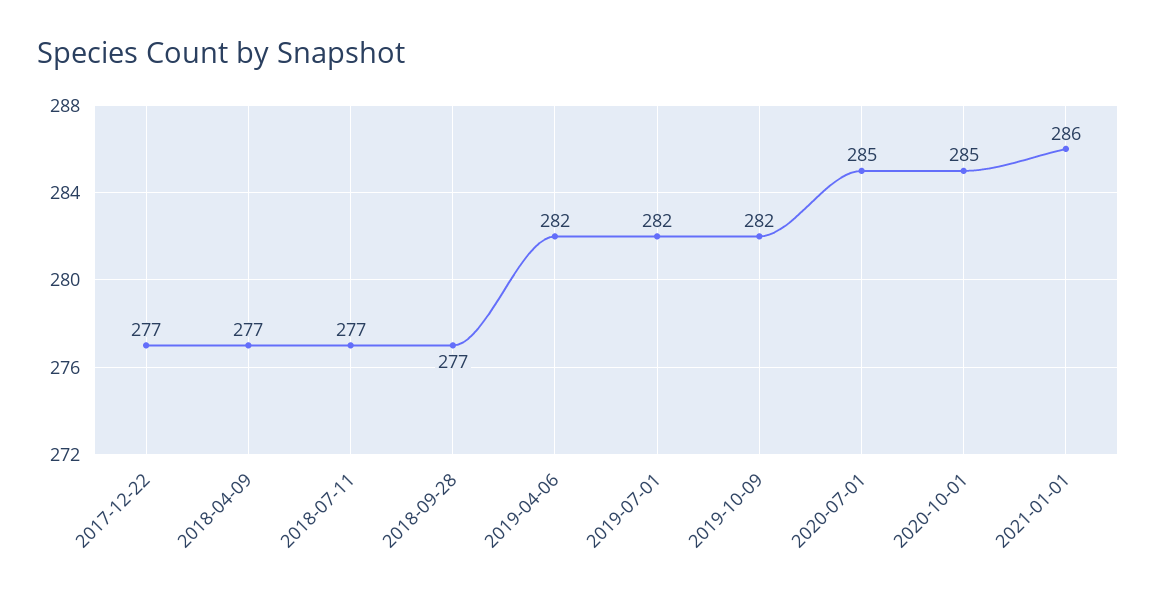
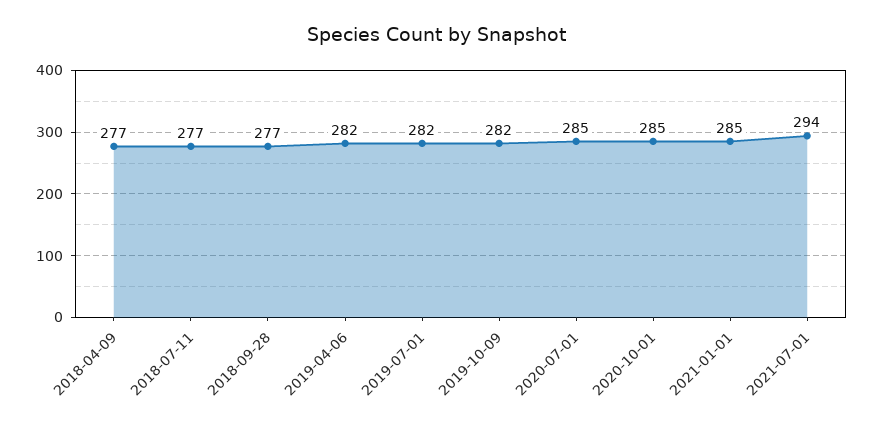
2017-12-22: 277 -> none
2021-01-01: 286 -> 285
2021-07-01: none -> 294

